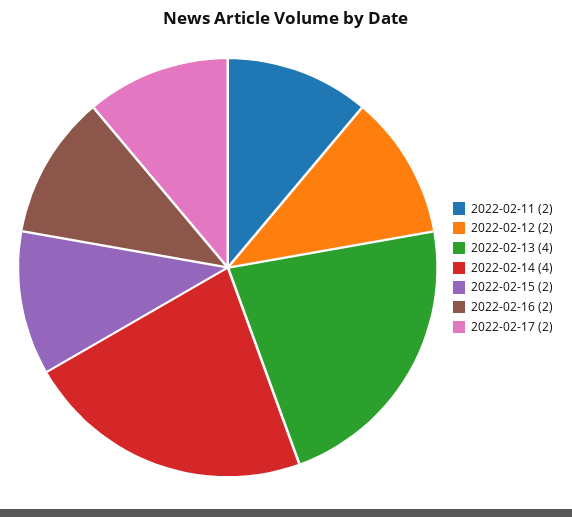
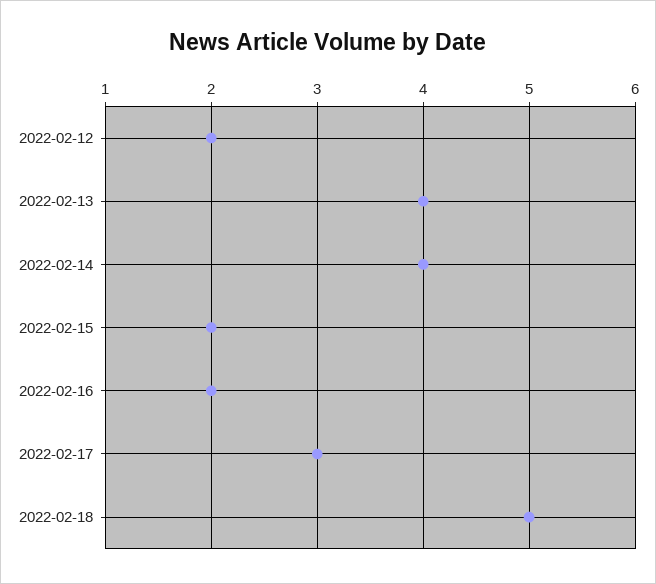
2022-02-11: 2 -> none
2022-02-17: 2 -> 3
2022-02-18: none -> 5

